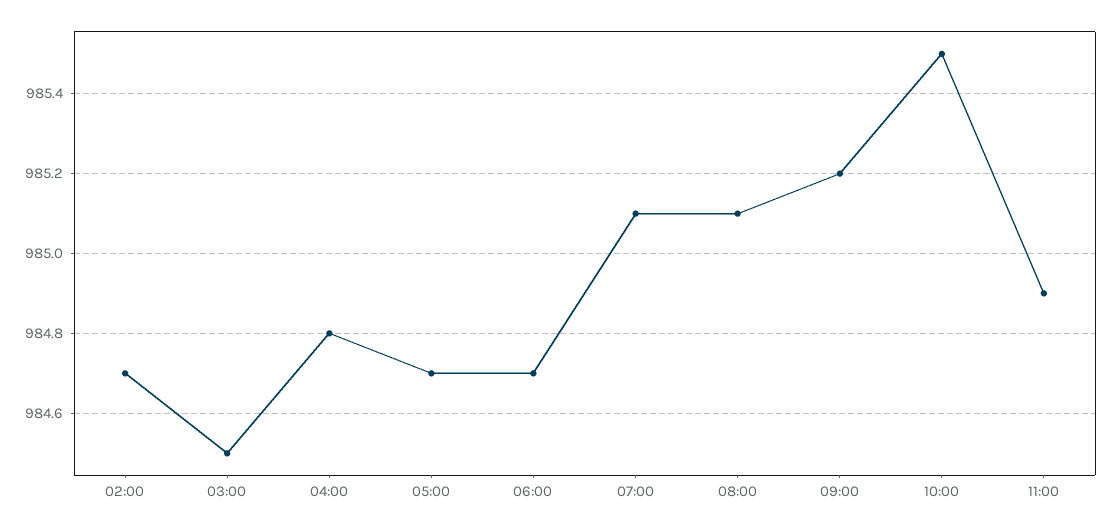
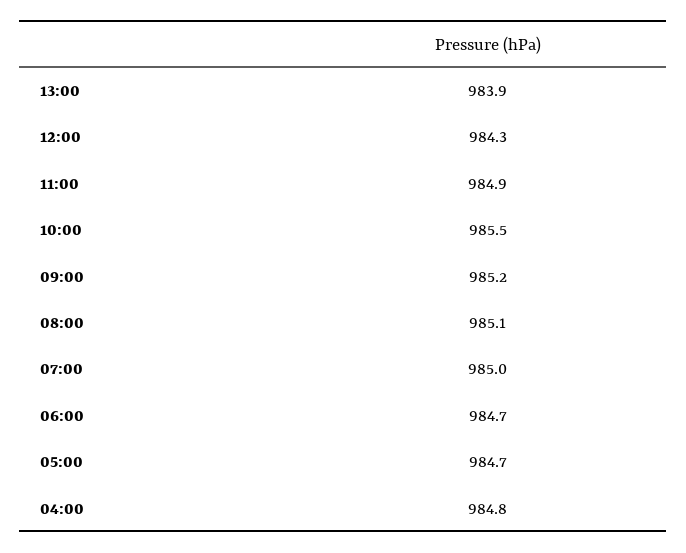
02:00: 984.7 -> none
03:00: 984.5 -> none
07:00: 985.1 -> 985
13:00: none -> 983.9
12:00: none -> 984.3

